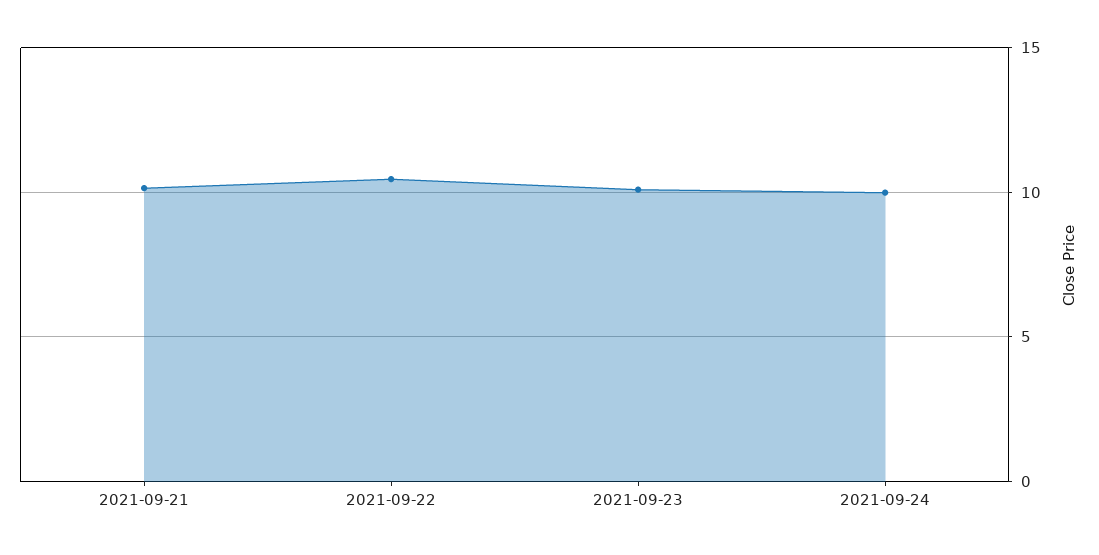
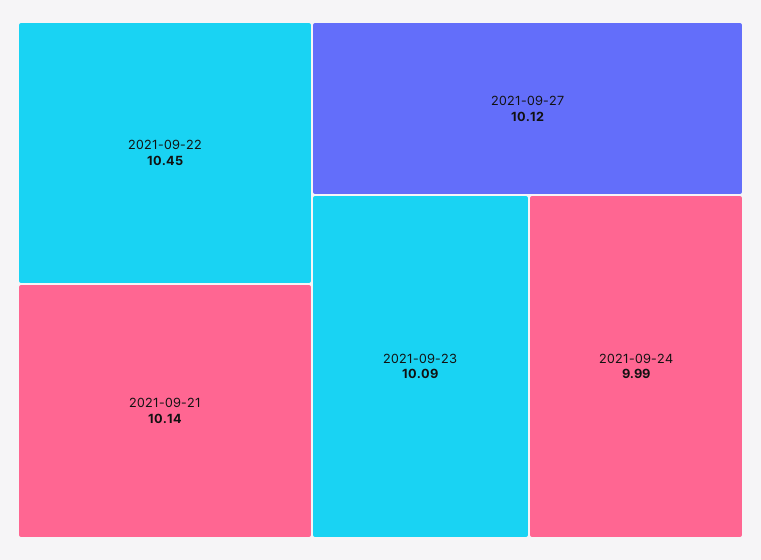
2021-09-27: none -> 10.12

